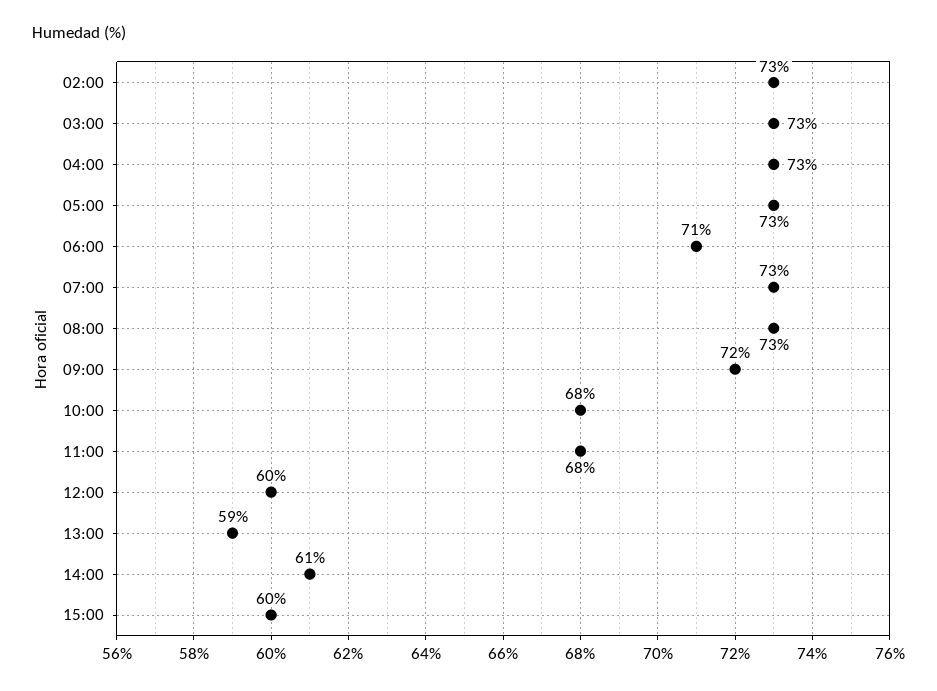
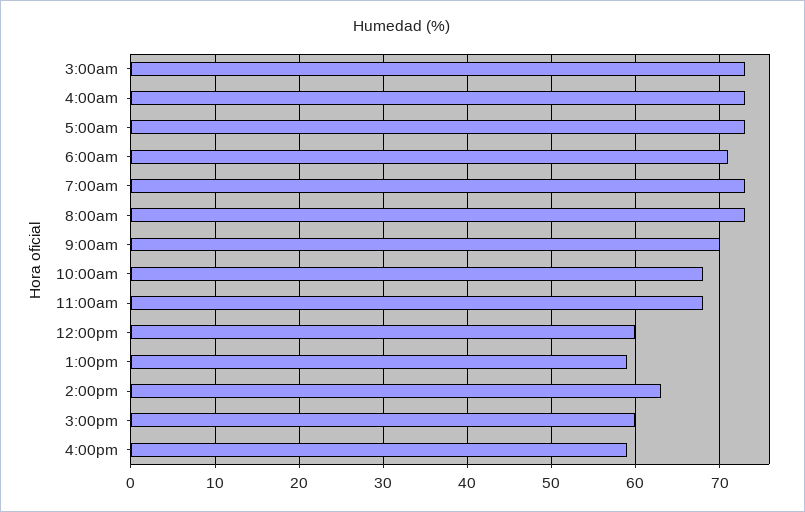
02:00: 73 -> none
09:00: 72 -> 70
14:00: 61 -> 63
4:00pm: none -> 59

